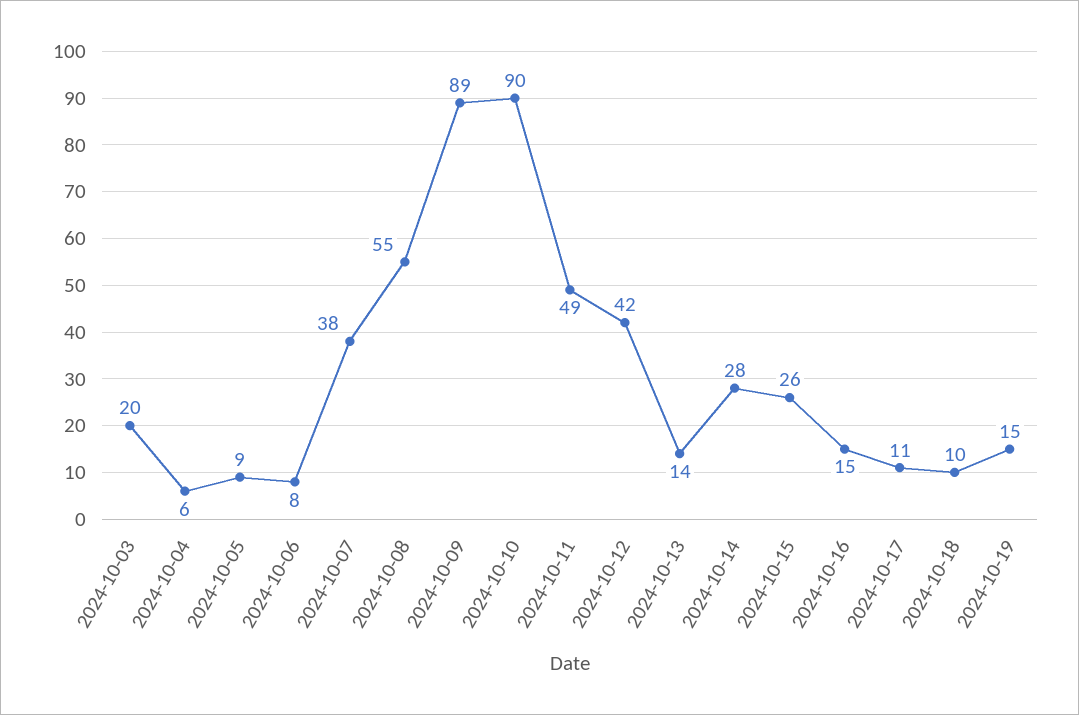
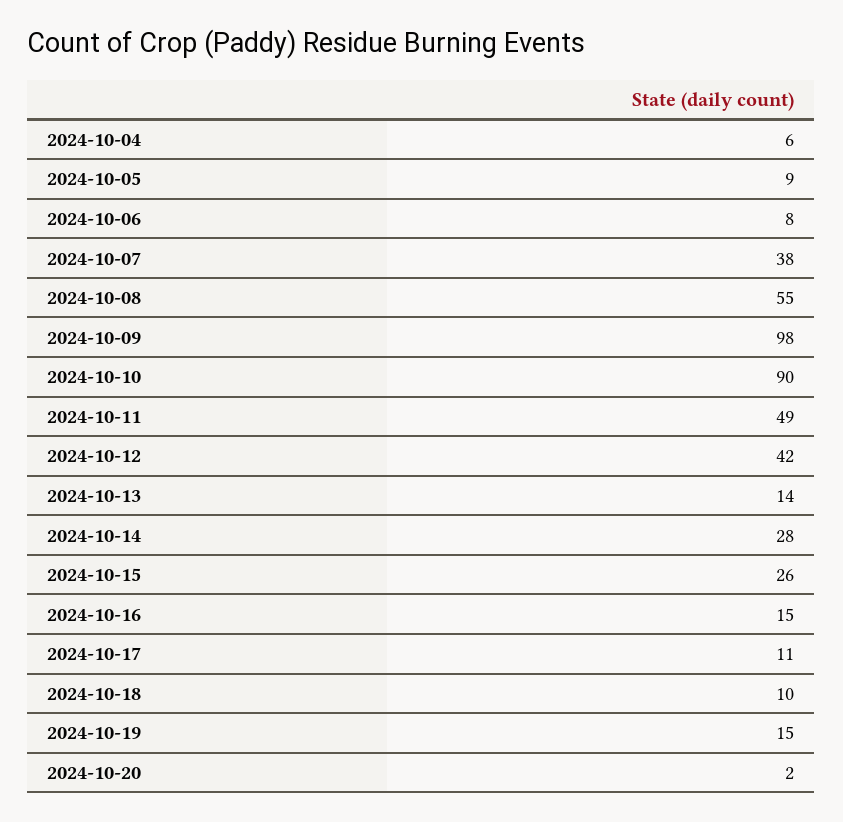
2024-10-03: 20 -> none
2024-10-09: 89 -> 98
2024-10-20: none -> 2

